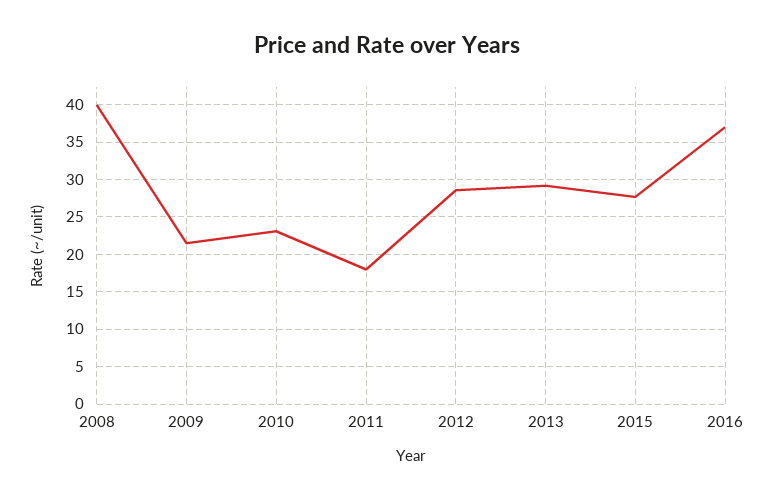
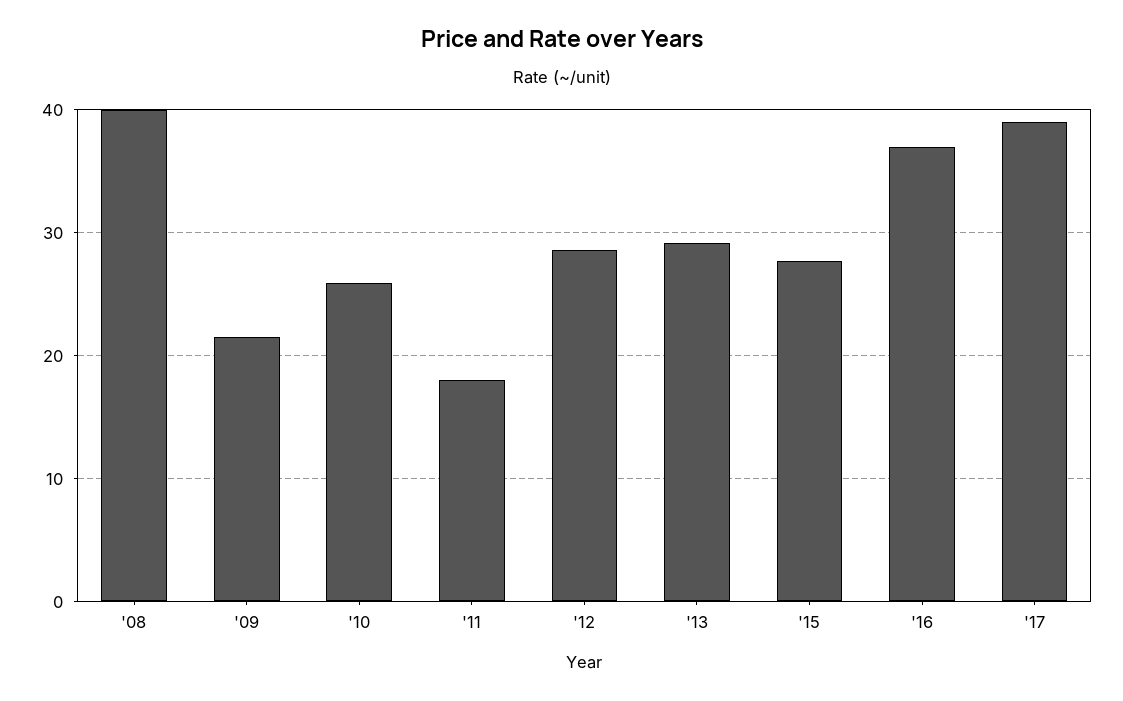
2010: 23 -> 26
'17: none -> 39

